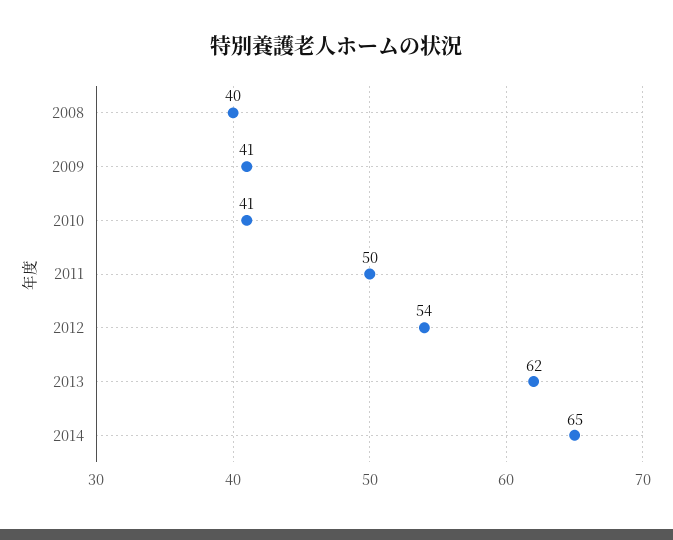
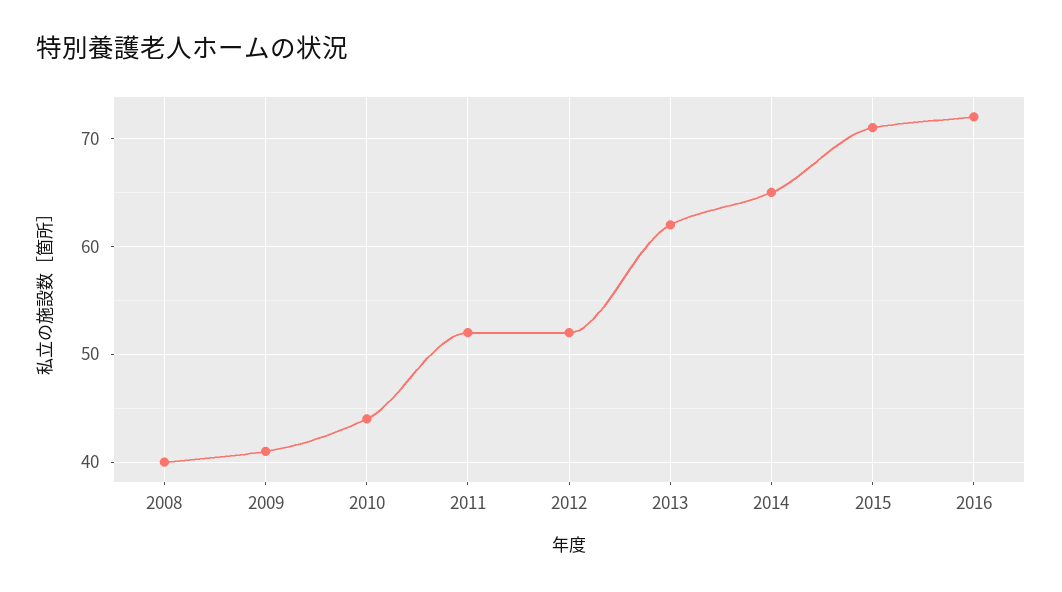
2010: 41 -> 44
2011: 50 -> 52
2012: 54 -> 52
2015: none -> 71
2016: none -> 72

